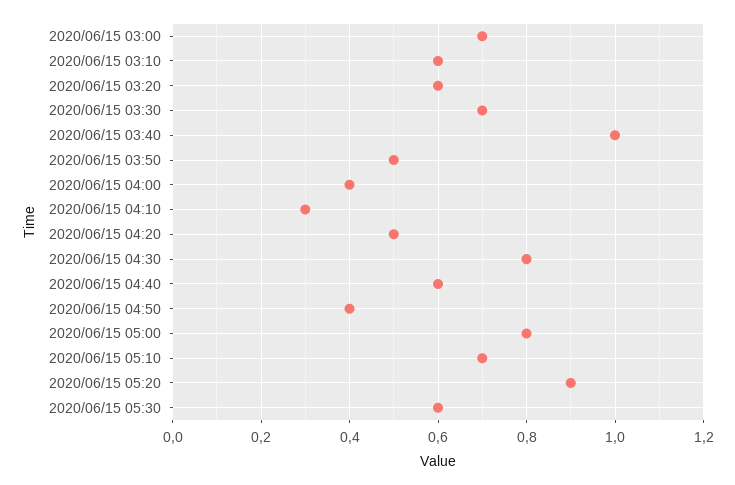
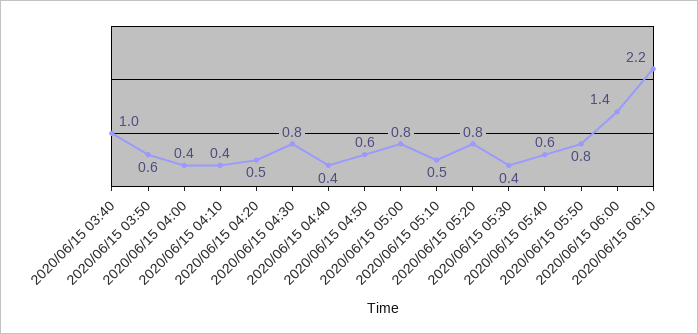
2020/06/15 03:00: 0.7 -> none
2020/06/15 03:10: 0.6 -> none
2020/06/15 03:20: 0.6 -> none
2020/06/15 03:30: 0.7 -> none
2020/06/15 03:50: 0.5 -> 0.6
2020/06/15 04:10: 0.3 -> 0.4
2020/06/15 04:40: 0.6 -> 0.4
2020/06/15 04:50: 0.4 -> 0.6
2020/06/15 05:10: 0.7 -> 0.5
2020/06/15 05:20: 0.9 -> 0.8
2020/06/15 05:30: 0.6 -> 0.4
2020/06/15 05:40: none -> 0.6
2020/06/15 05:50: none -> 0.8
2020/06/15 06:00: none -> 1.4
2020/06/15 06:10: none -> 2.2

